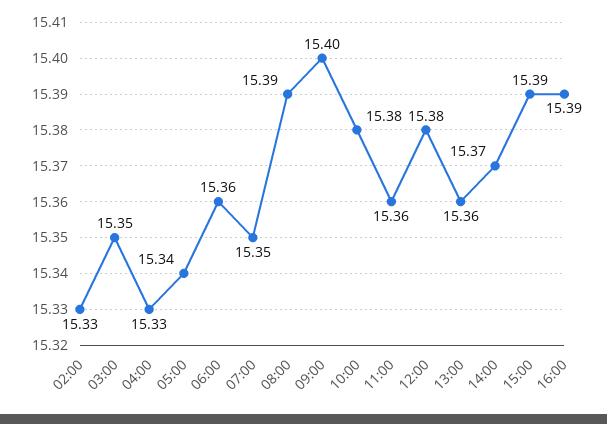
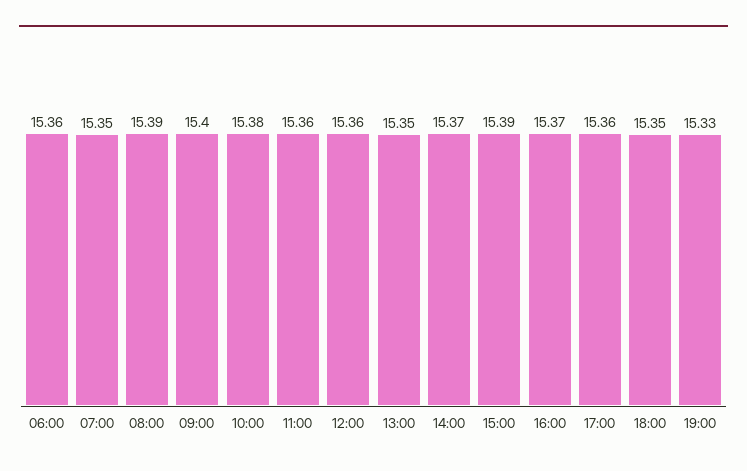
02:00: 15.33 -> none
03:00: 15.35 -> none
04:00: 15.33 -> none
05:00: 15.34 -> none
12:00: 15.38 -> 15.36
13:00: 15.36 -> 15.35
16:00: 15.39 -> 15.37
17:00: none -> 15.36
18:00: none -> 15.35
19:00: none -> 15.33

